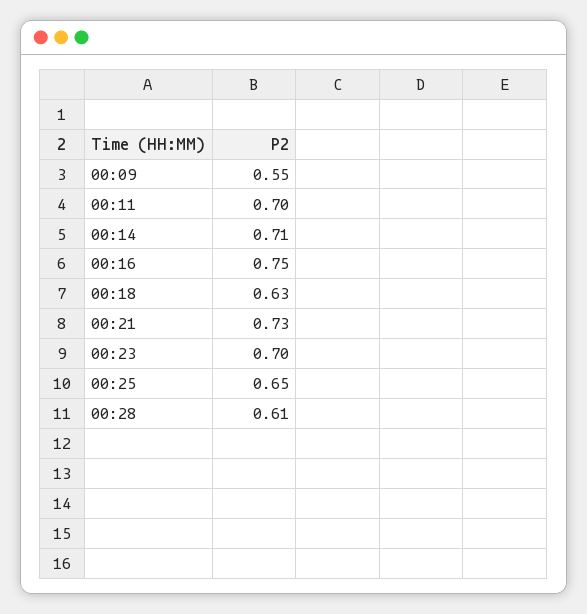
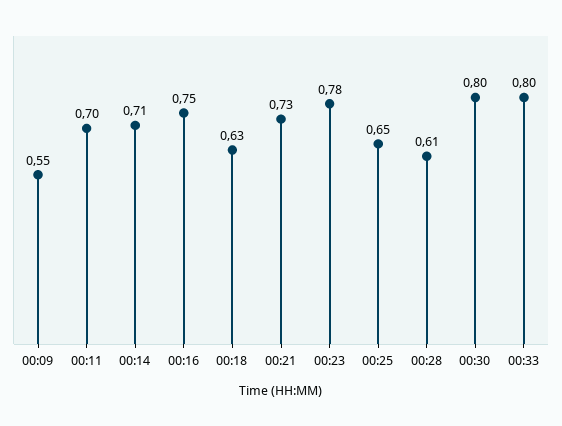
00:23: 0.7 -> 0.78
00:30: none -> 0.8
00:33: none -> 0.8

